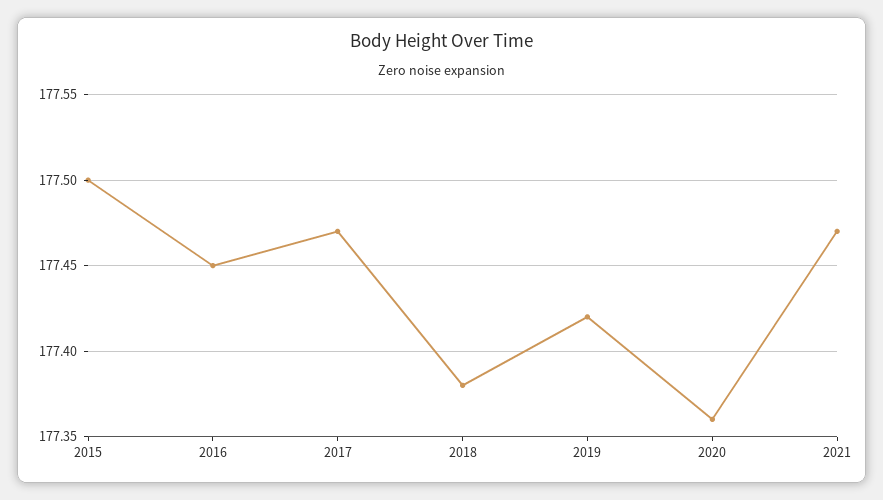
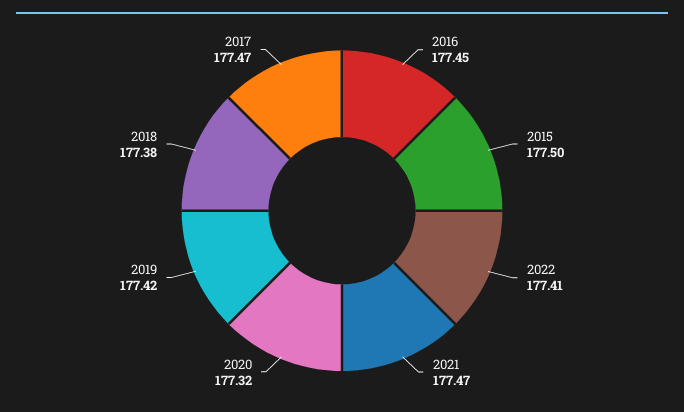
2020: 177.36 -> 177.32
2022: none -> 177.41

